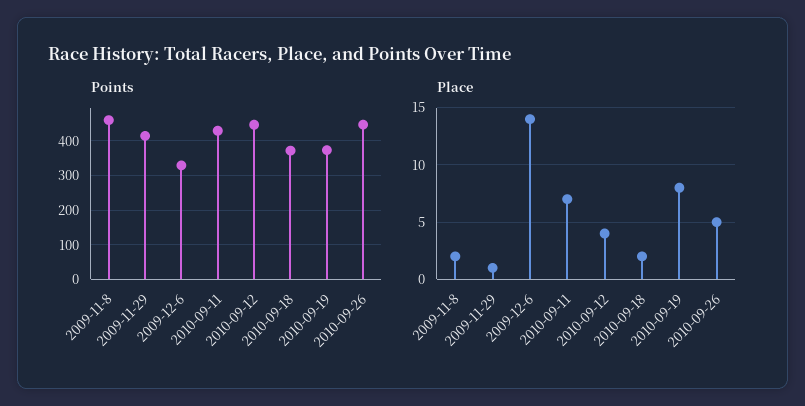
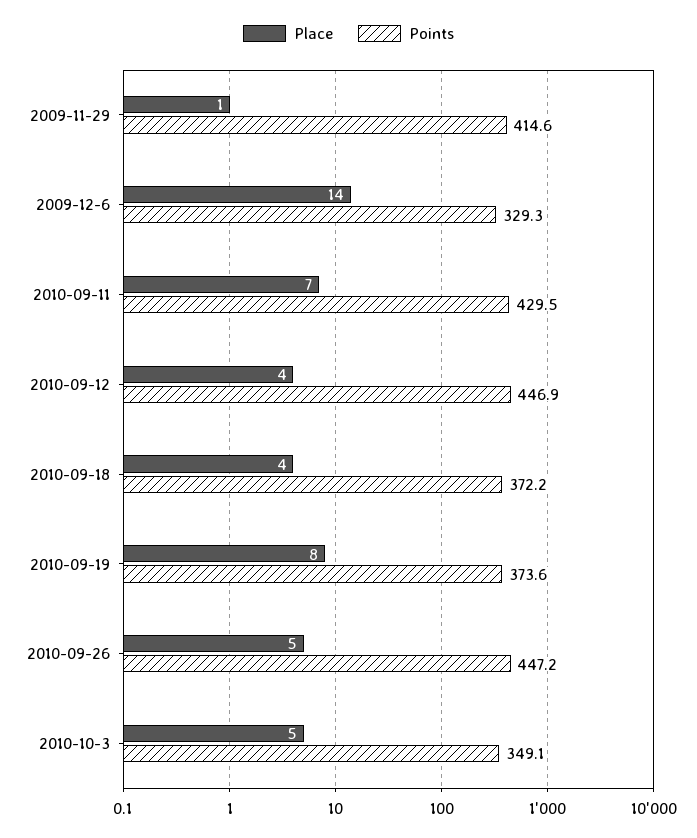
Points, 2009-11-8: 460 -> none
Place, 2009-11-8: 2 -> none
Place, 2010-09-18: 2 -> 4
Place, 2010-10-3: none -> 5
Points, 2010-10-3: none -> 349.1

